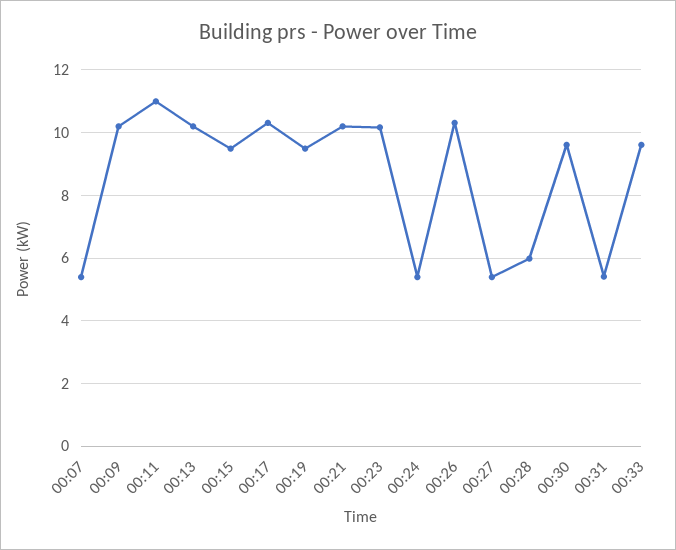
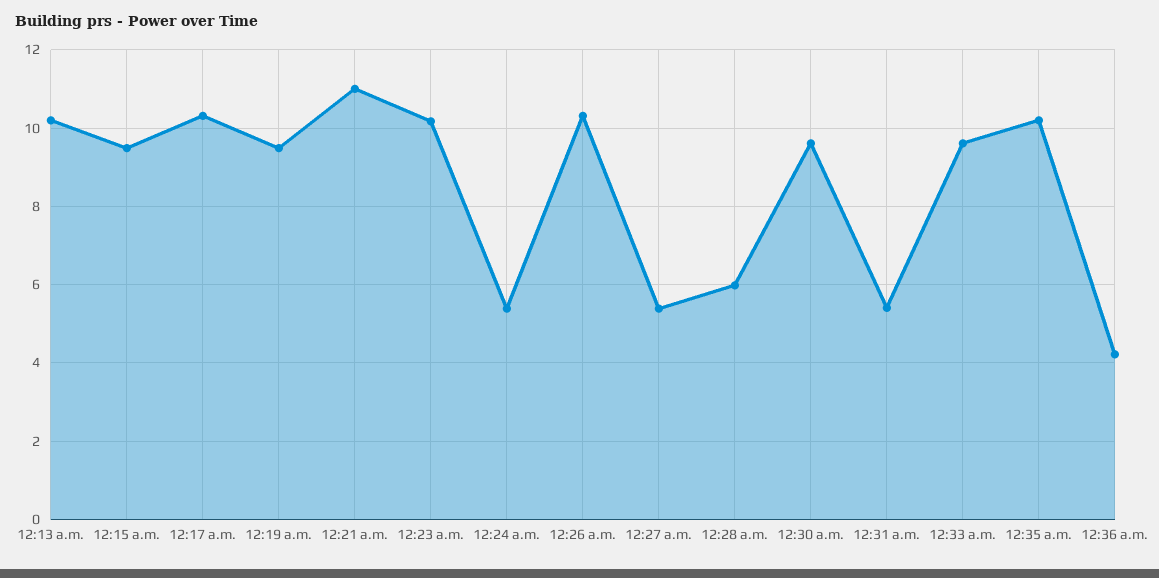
00:07: 5.4 -> none
00:09: 10.2 -> none
00:11: 11 -> none
00:21: 10.2 -> 11
12:35 a.m.: none -> 10.2
12:36 a.m.: none -> 4.2

